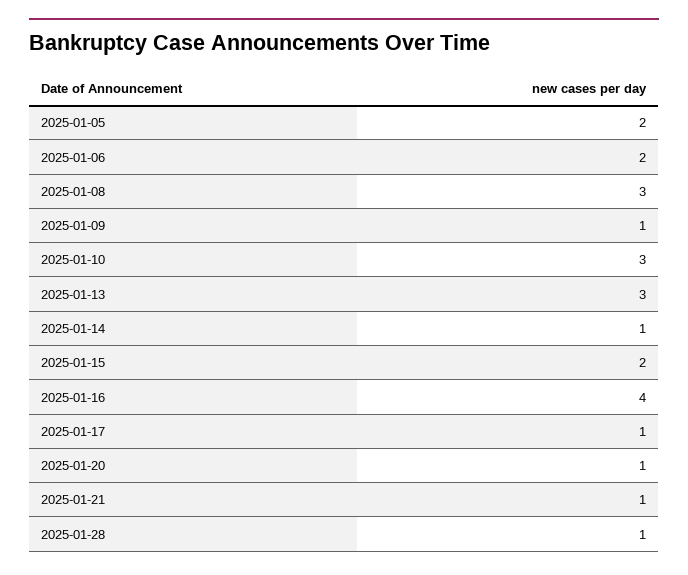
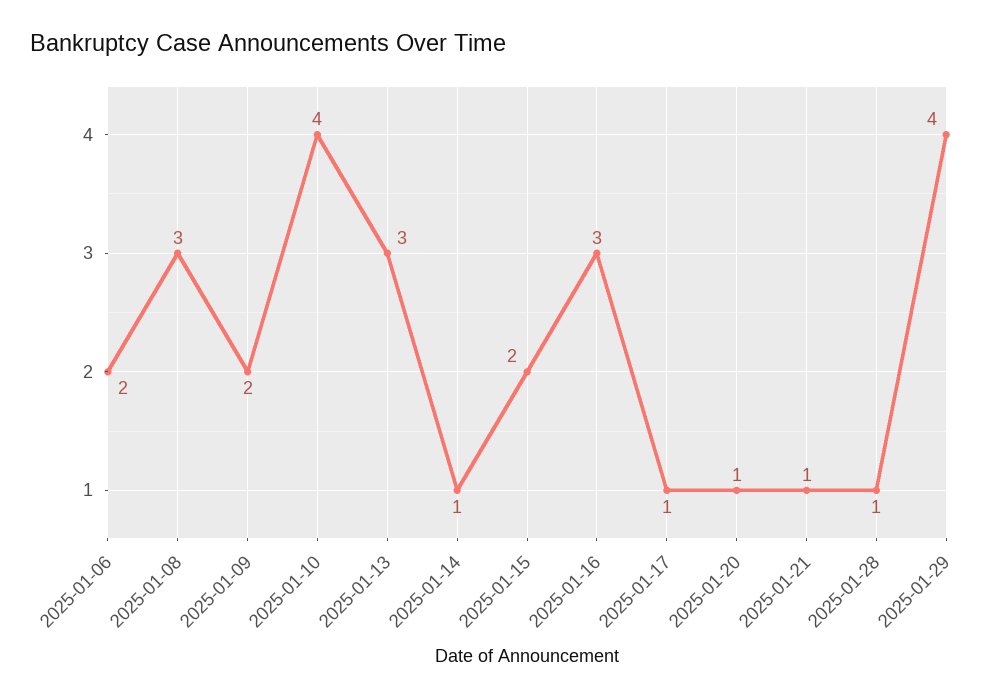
2025-01-05: 2 -> none
2025-01-09: 1 -> 2
2025-01-10: 3 -> 4
2025-01-16: 4 -> 3
2025-01-29: none -> 4

